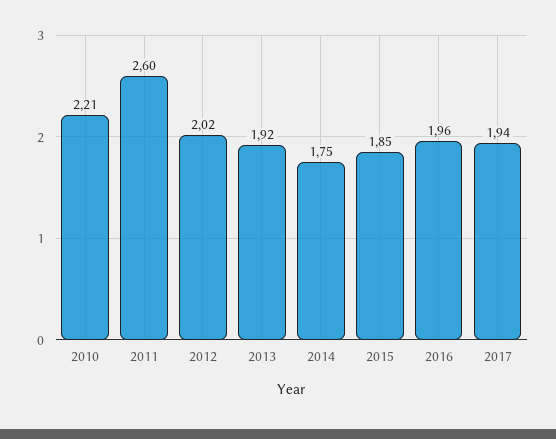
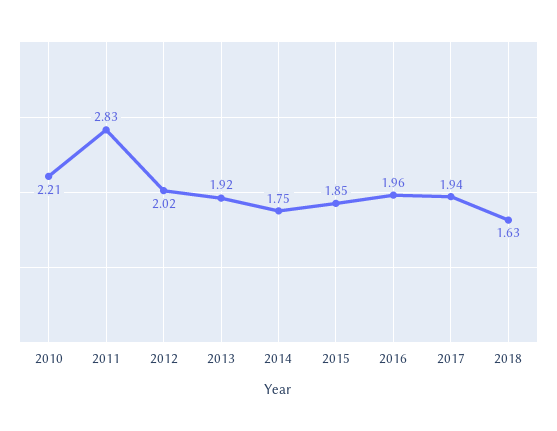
2011: 2.6 -> 2.83
2018: none -> 1.63

